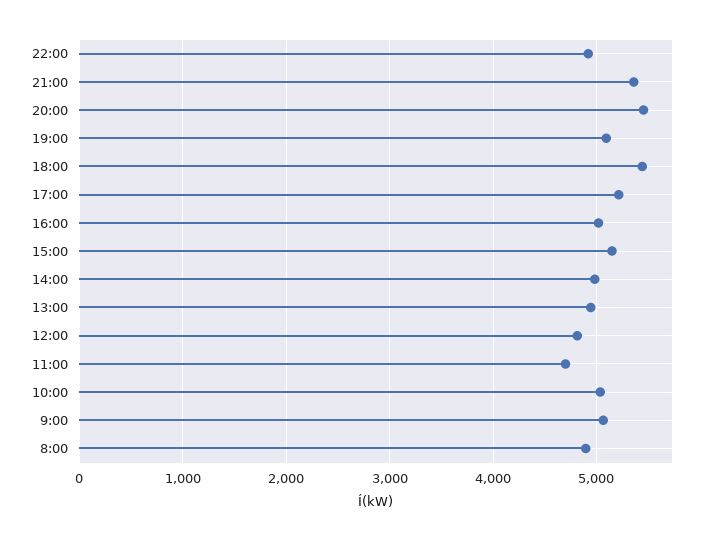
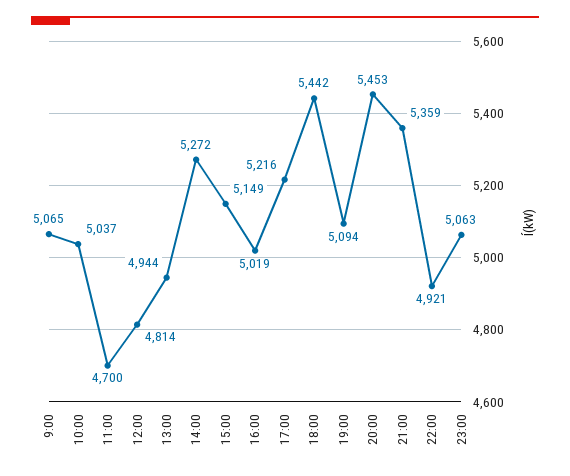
14:00: 5000 -> 5272
8:00: 4900 -> none
23:00: none -> 5063

